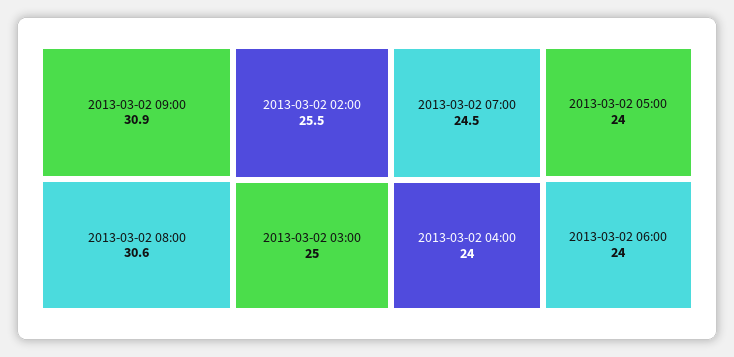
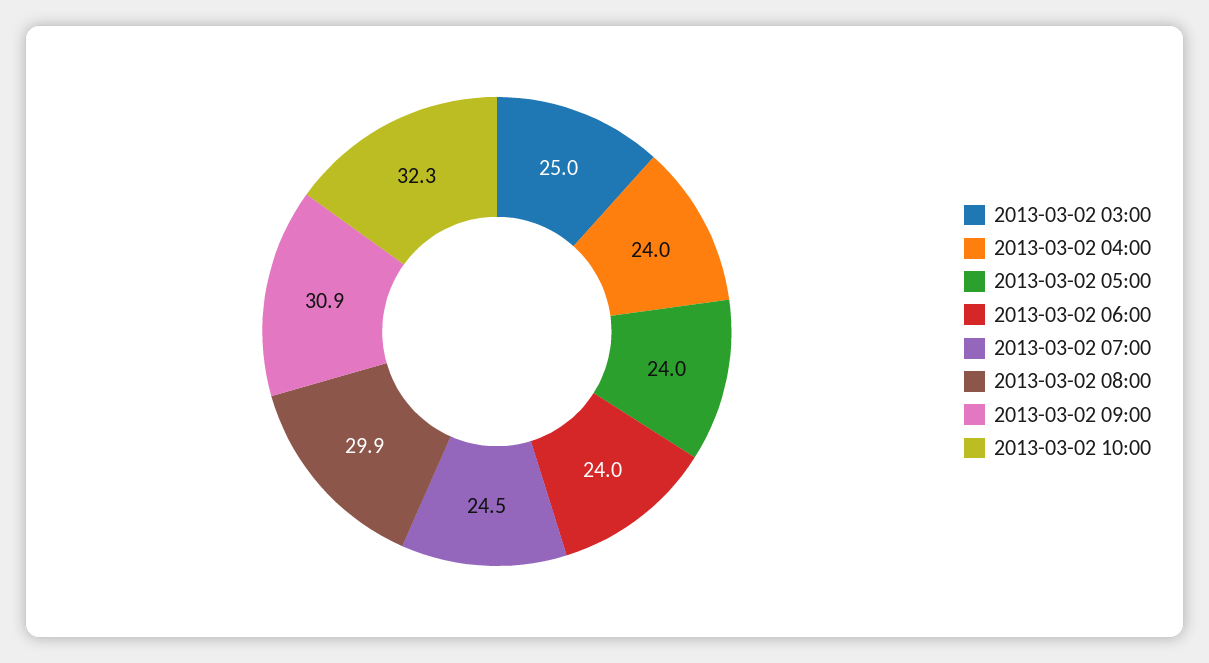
2013-03-02 08:00: 30.6 -> 29.9
2013-03-02 02:00: 25.5 -> none
2013-03-02 10:00: none -> 32.3

